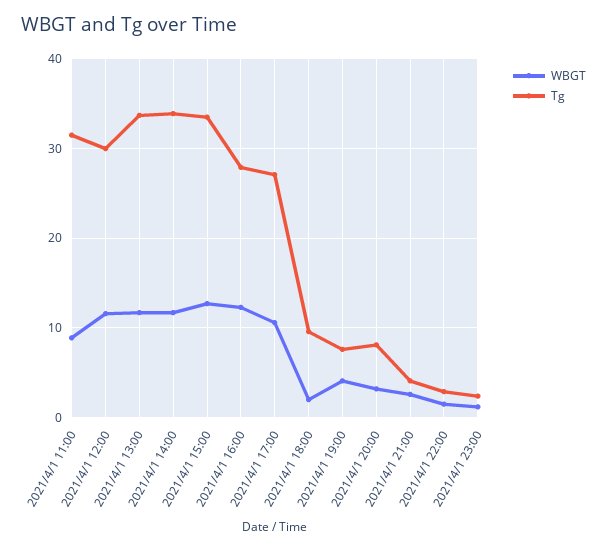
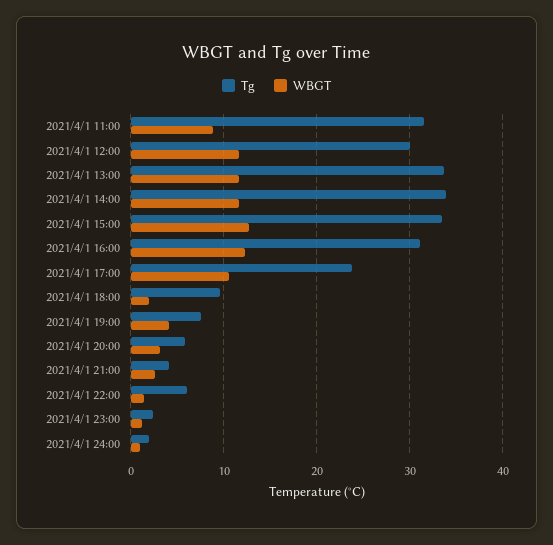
Tg, 2021/4/1 16:00: 28 -> 31
Tg, 2021/4/1 17:00: 27 -> 24
Tg, 2021/4/1 20:00: 8 -> 6
Tg, 2021/4/1 22:00: 3 -> 6
Tg, 2021/4/1 24:00: none -> 2
WBGT, 2021/4/1 24:00: none -> 1

